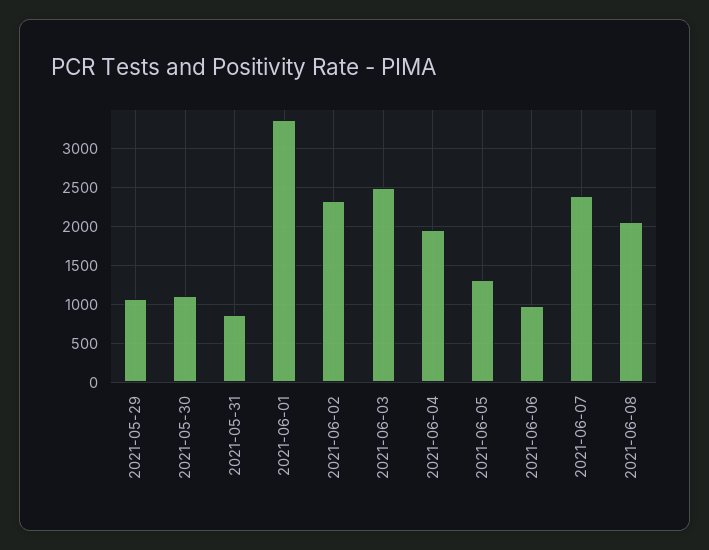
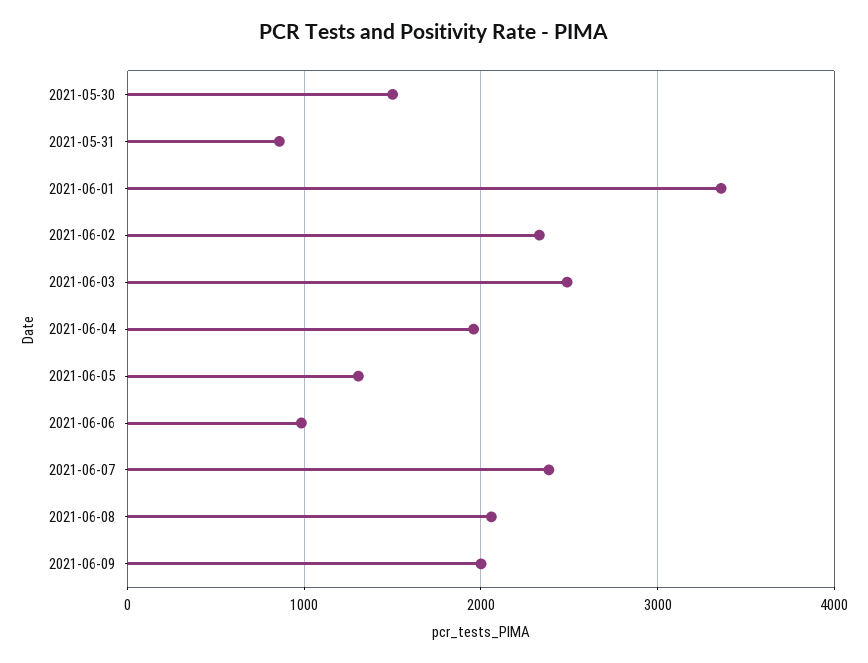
2021-05-29: 1100 -> none
2021-05-30: 1100 -> 1500
2021-06-09: none -> 2000

